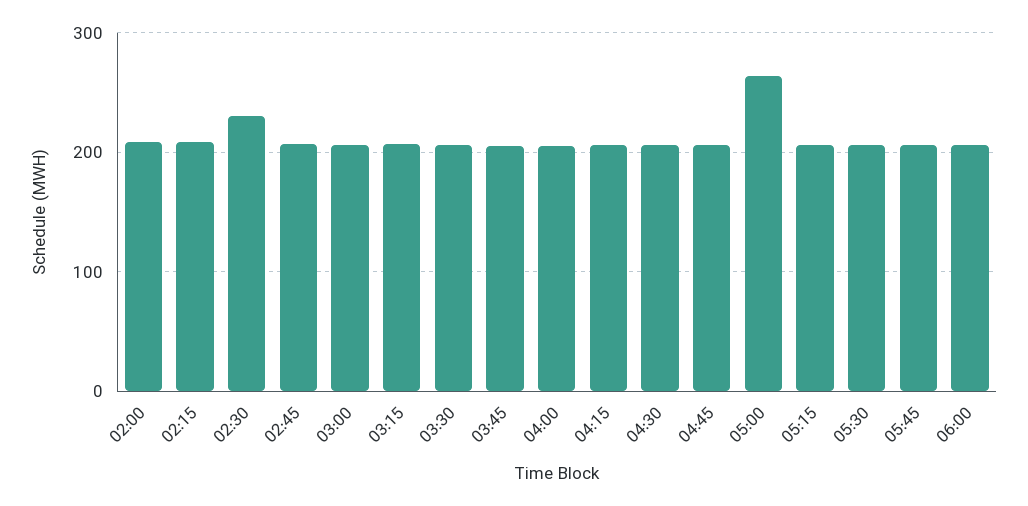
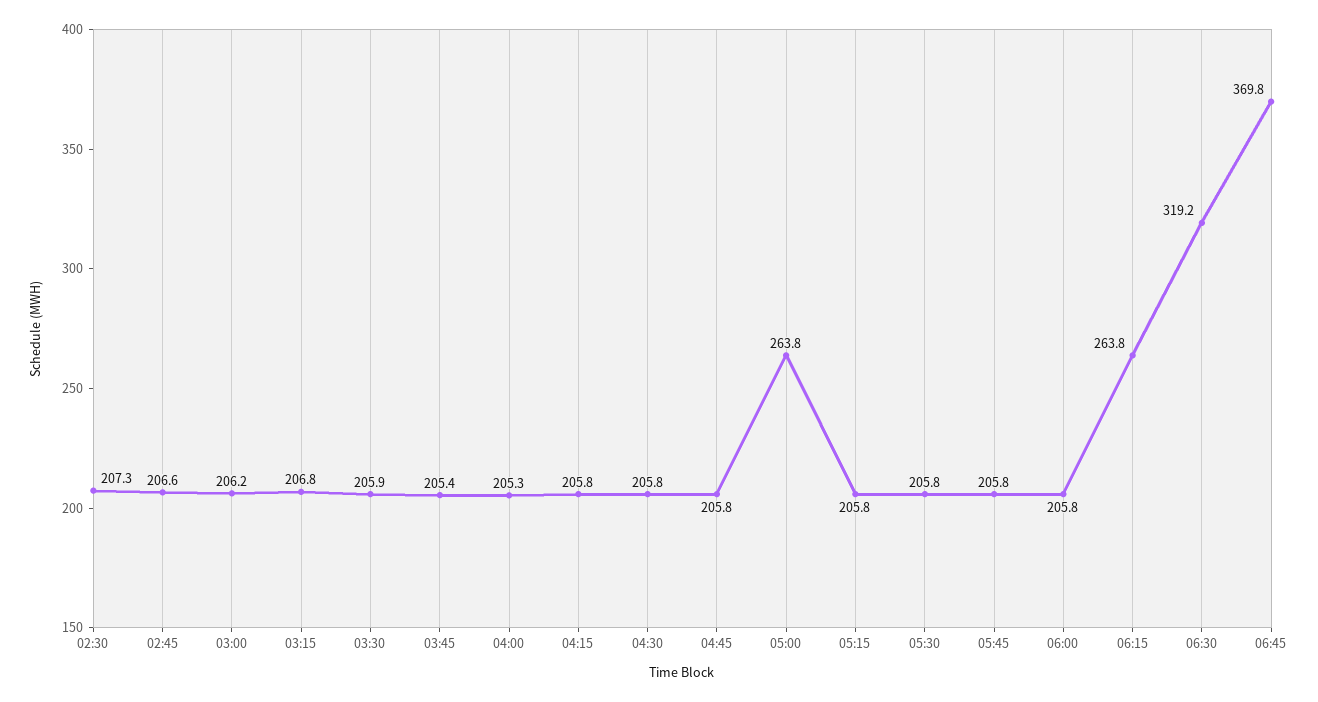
02:00: 210 -> none
02:15: 210 -> none
02:30: 230 -> 207.3
06:15: none -> 263.8
06:30: none -> 319.2
06:45: none -> 369.8

